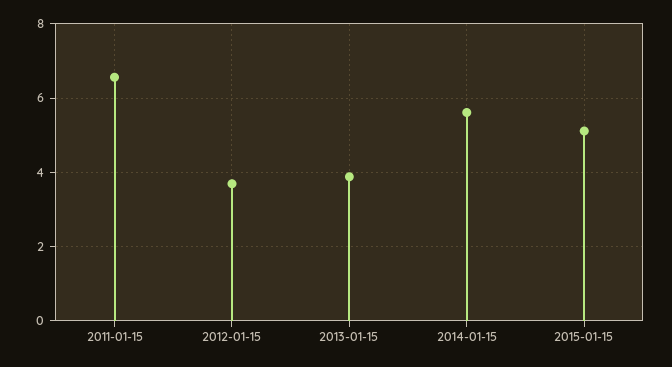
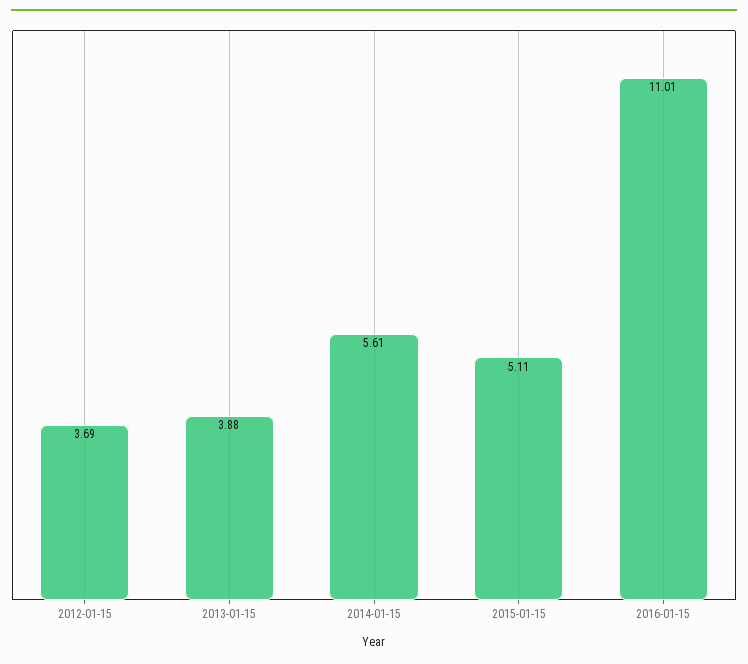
2011-01-15: 6.6 -> none
2016-01-15: none -> 11.01

